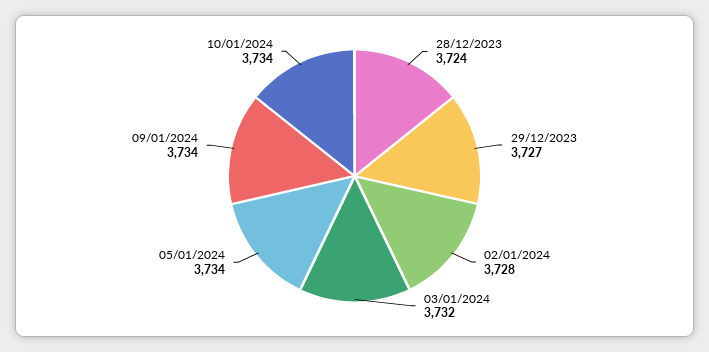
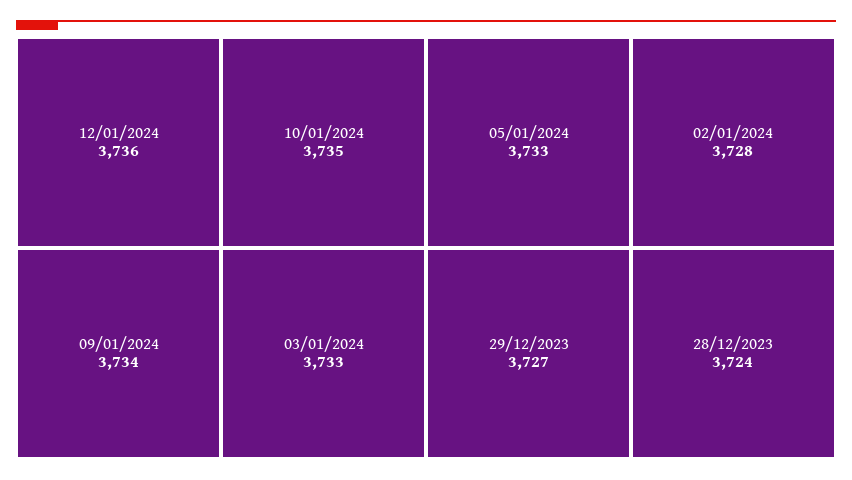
03/01/2024: 3732 -> 3733
05/01/2024: 3734 -> 3733
10/01/2024: 3734 -> 3735
12/01/2024: none -> 3736

